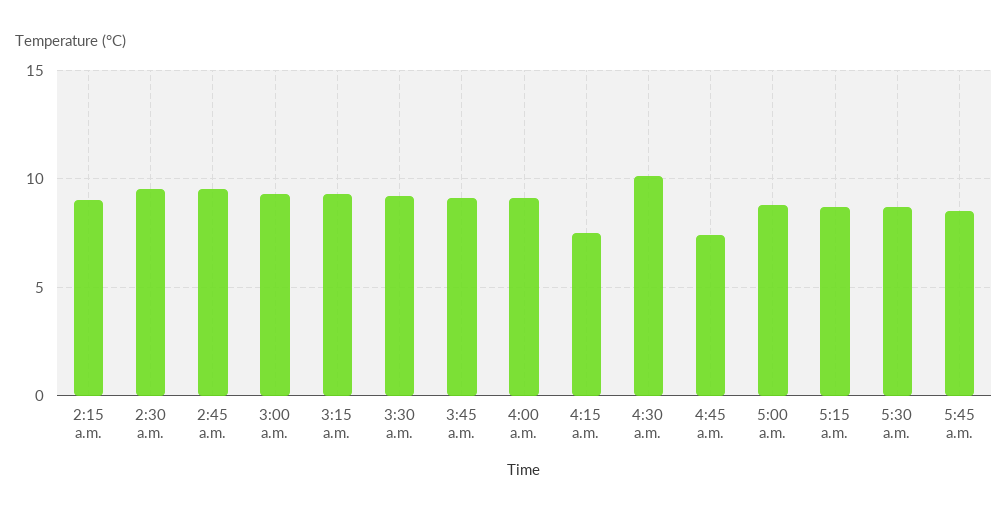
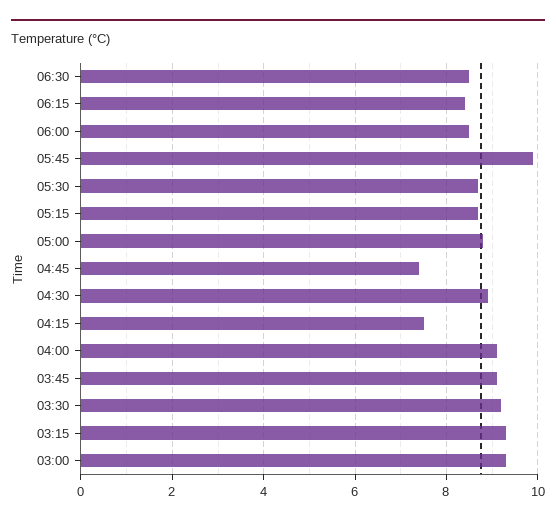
2:15 a.m.: 9 -> none
2:30 a.m.: 9.5 -> none
2:45 a.m.: 9.5 -> none
4:30 a.m.: 10 -> 9
5:45 a.m.: 8.5 -> 10
06:30: none -> 8.5
06:15: none -> 8.5
06:00: none -> 8.5

